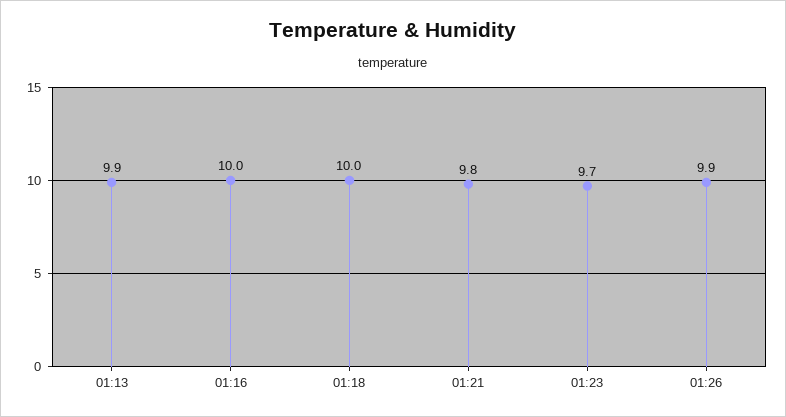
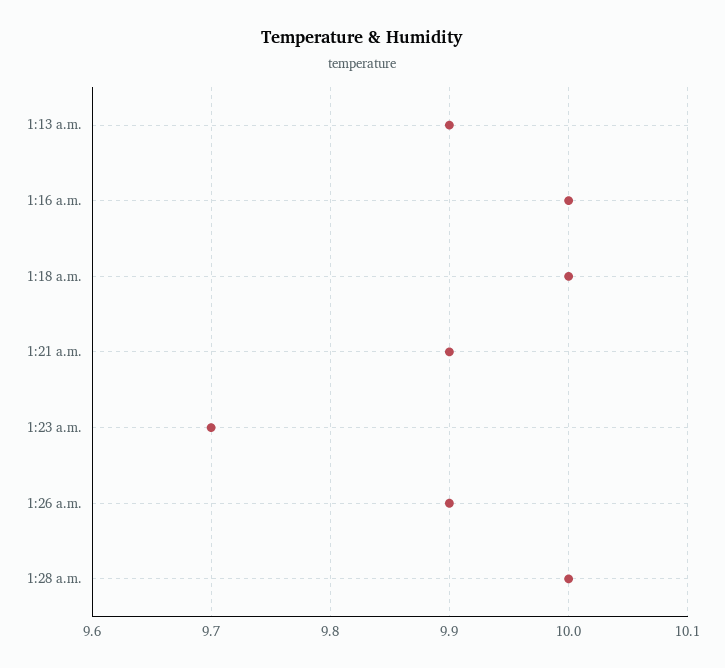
01:21: 9.8 -> 9.9
1:28 a.m.: none -> 10

